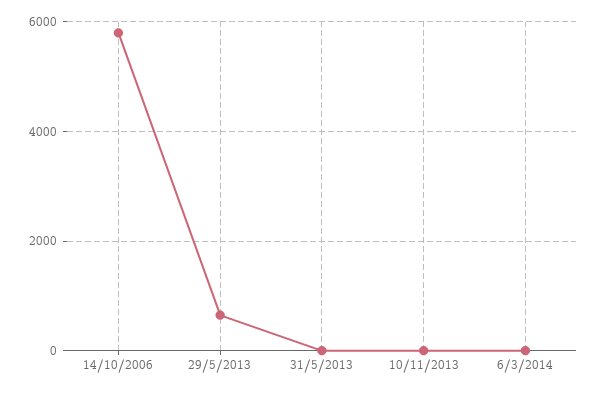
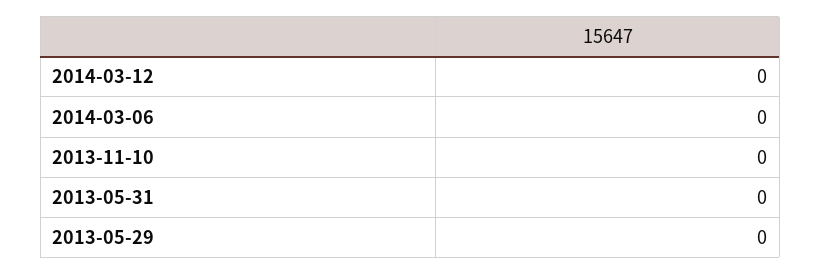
14/10/2006: 5800 -> none
29/5/2013: 600 -> 0
2014-03-12: none -> 0

